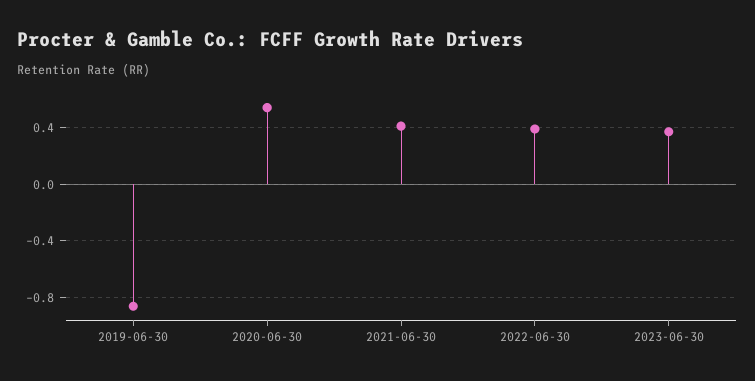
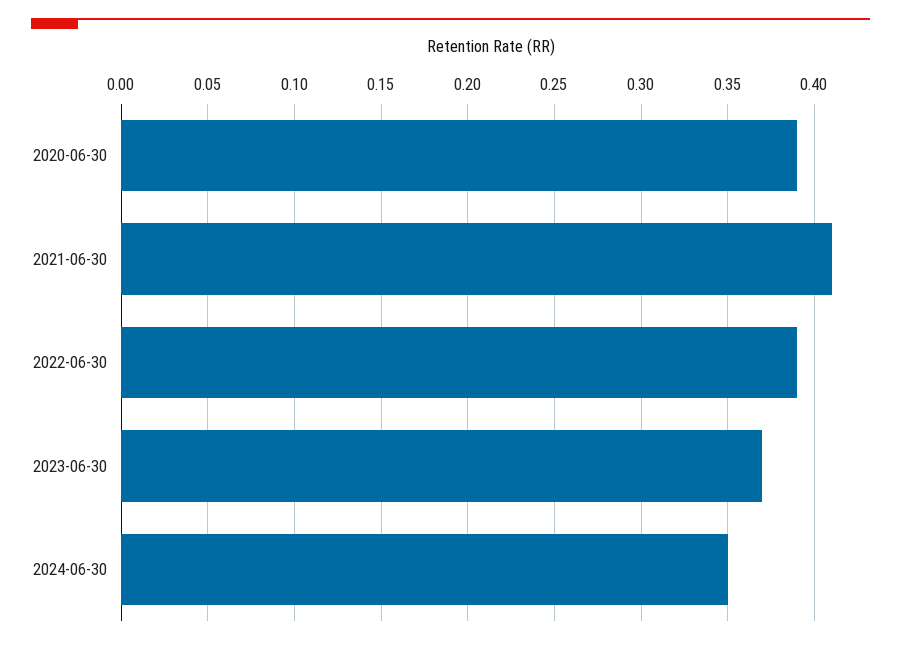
2019-06-30: -0.85 -> none
2020-06-30: 0.55 -> 0.39
2024-06-30: none -> 0.35

